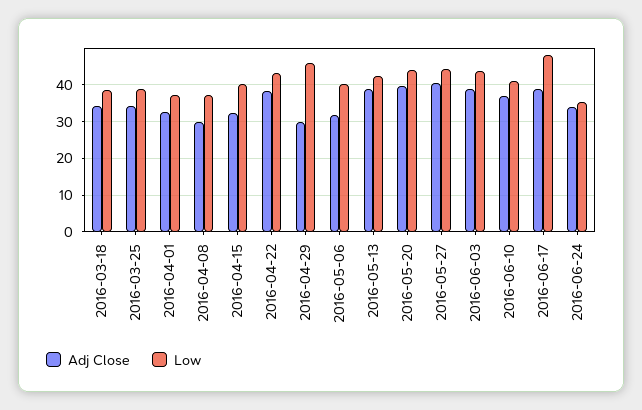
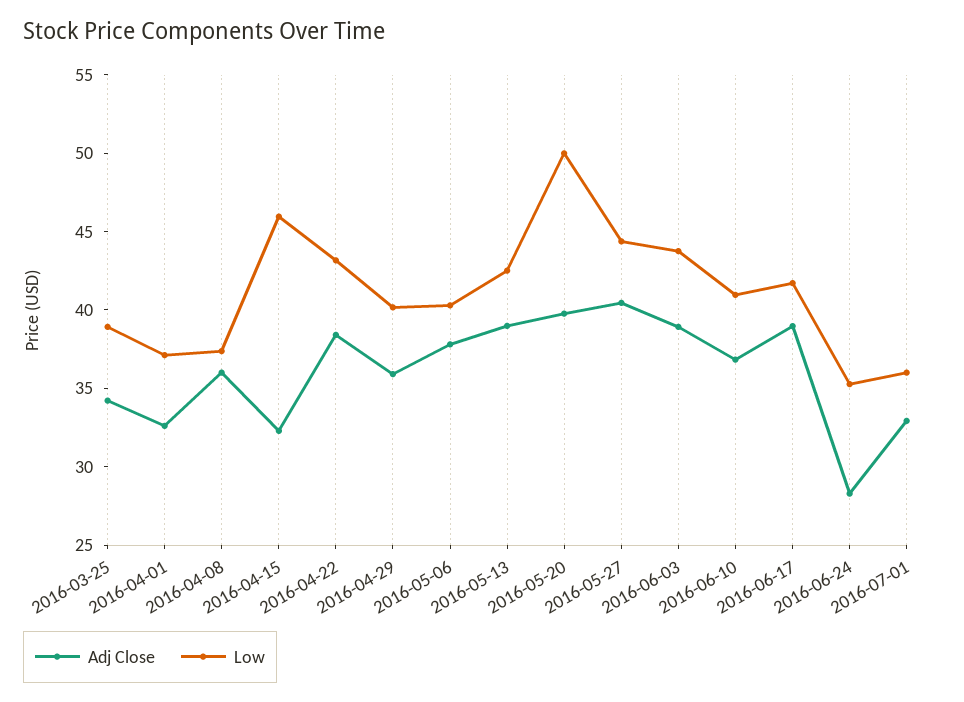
Adj Close, 2016-03-18: 34 -> none
Low, 2016-03-18: 38 -> none
Adj Close, 2016-04-08: 30 -> 36
Low, 2016-04-15: 40 -> 46
Adj Close, 2016-04-29: 30 -> 36
Low, 2016-04-29: 46 -> 40
Adj Close, 2016-05-06: 32 -> 38
Low, 2016-05-20: 44 -> 50
Low, 2016-06-17: 48 -> 42
Adj Close, 2016-06-24: 34 -> 28
Adj Close, 2016-07-01: none -> 33
Low, 2016-07-01: none -> 36

